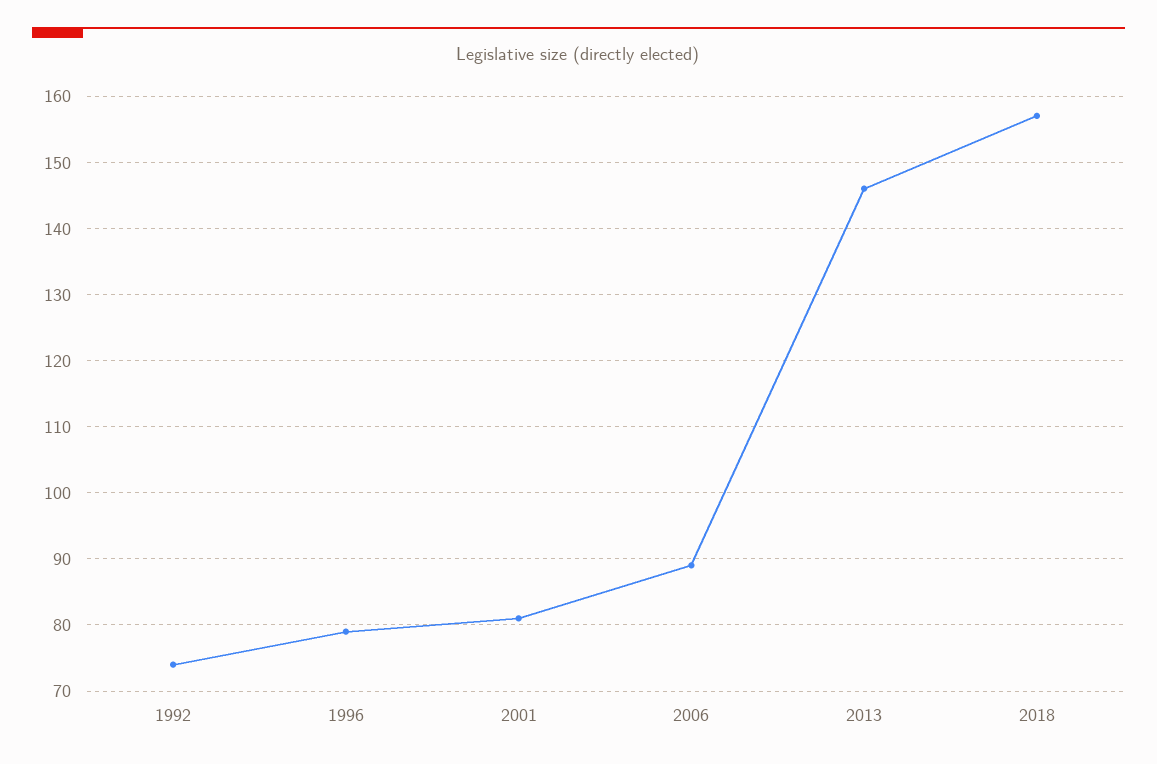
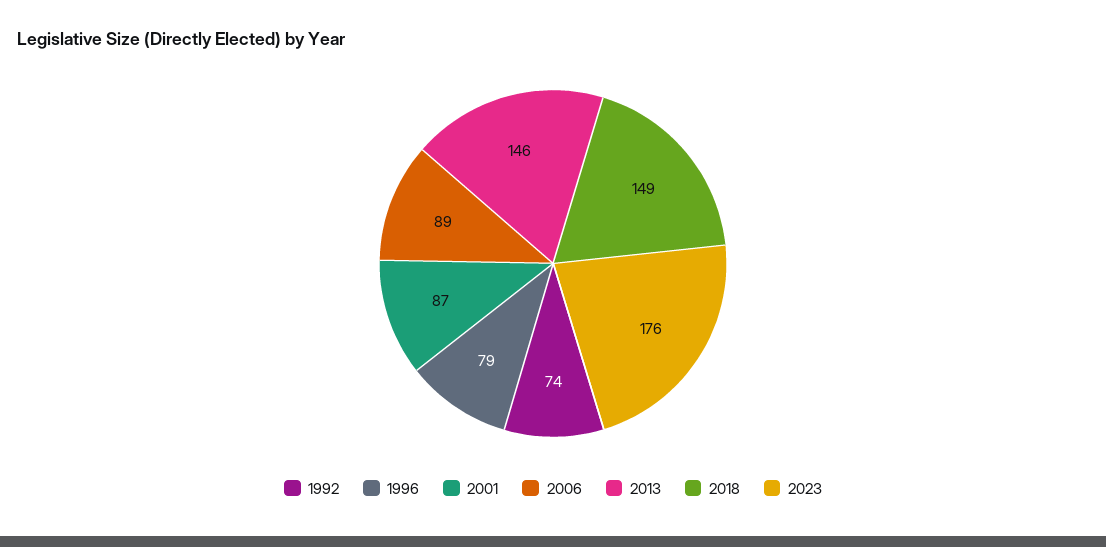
2001: 81 -> 87
2018: 157 -> 149
2023: none -> 176

